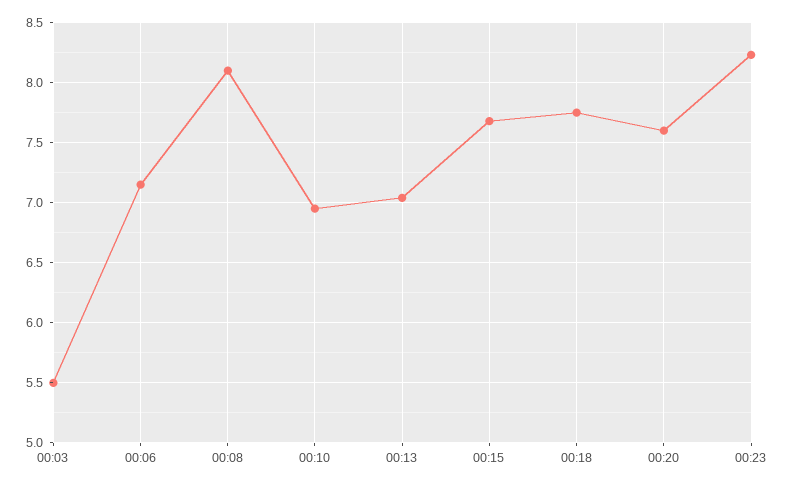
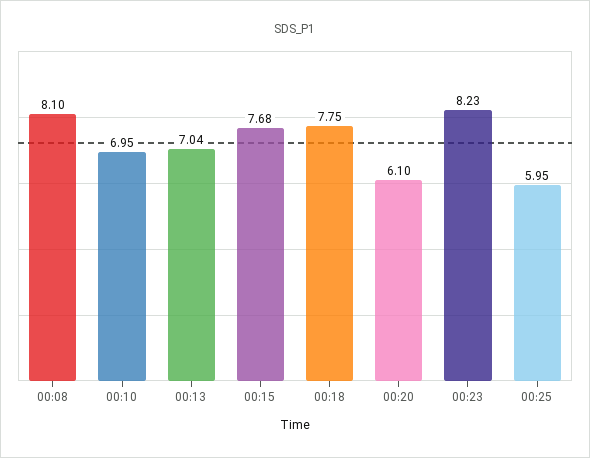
00:03: 5.5 -> none
00:06: 7.15 -> none
00:20: 7.6 -> 6.1
00:25: none -> 5.95

